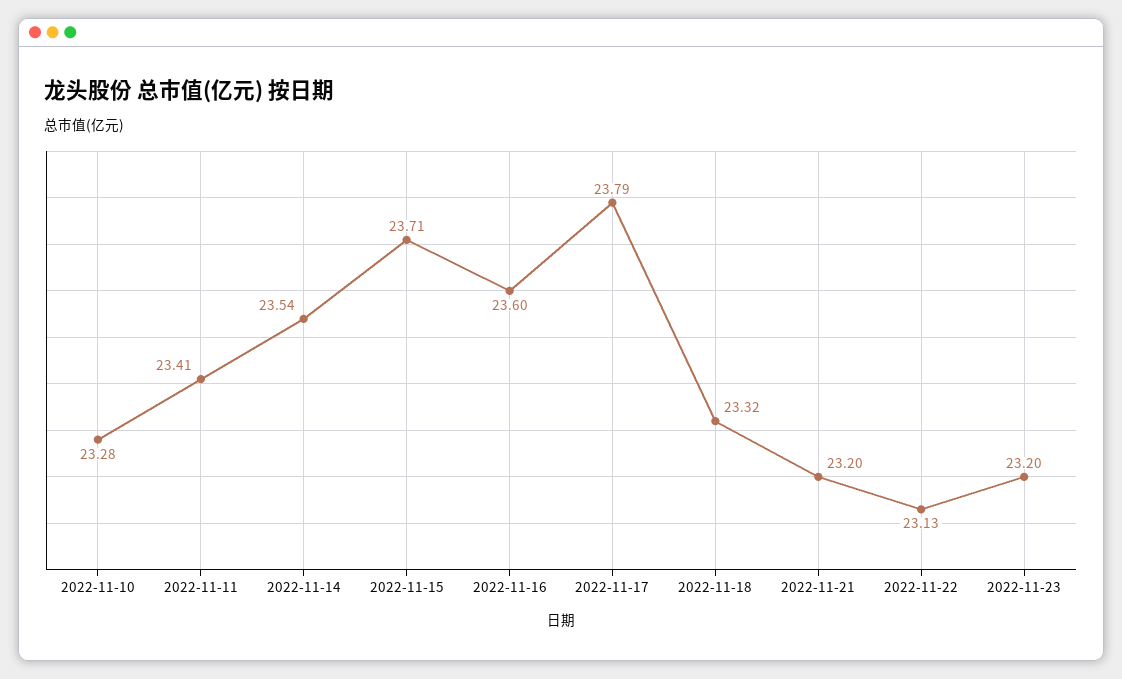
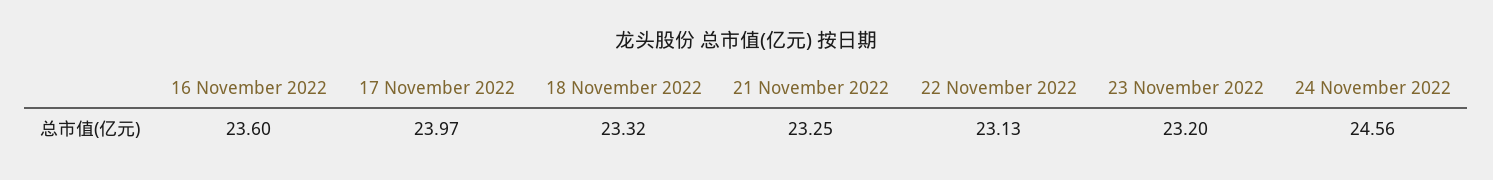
2022-11-10: 23.28 -> none
2022-11-11: 23.41 -> none
2022-11-14: 23.54 -> none
2022-11-15: 23.71 -> none
2022-11-17: 23.79 -> 23.97
2022-11-21: 23.2 -> 23.25
24 November 2022: none -> 24.56

